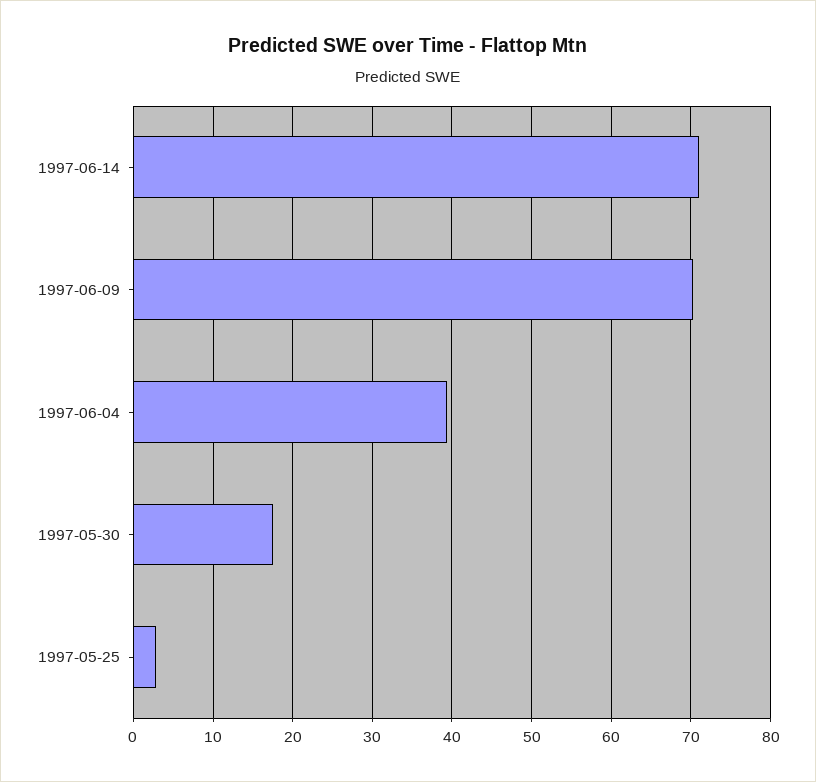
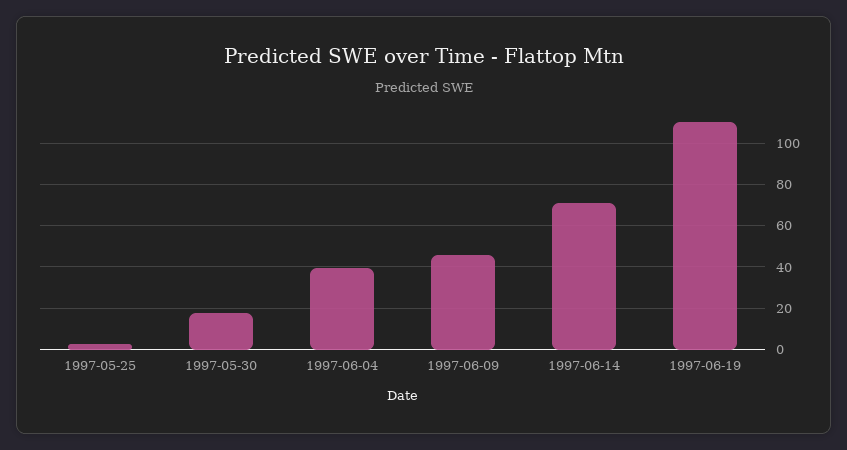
1997-06-09: 70 -> 45
1997-06-19: none -> 110

